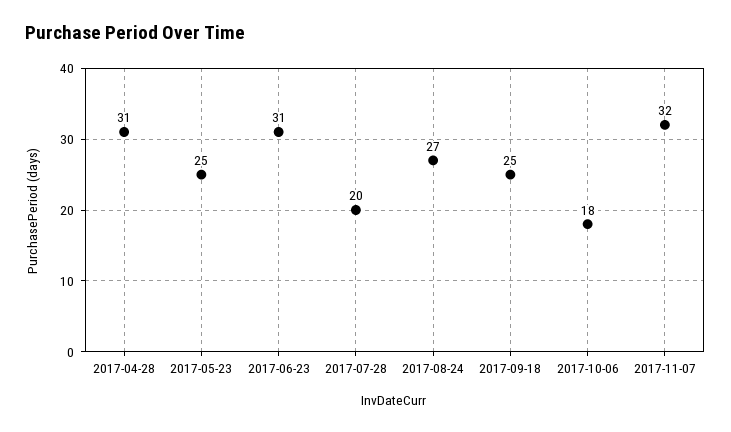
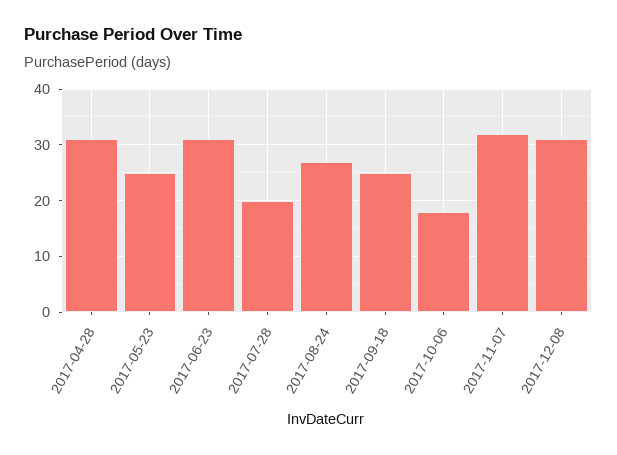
2017-12-08: none -> 30

